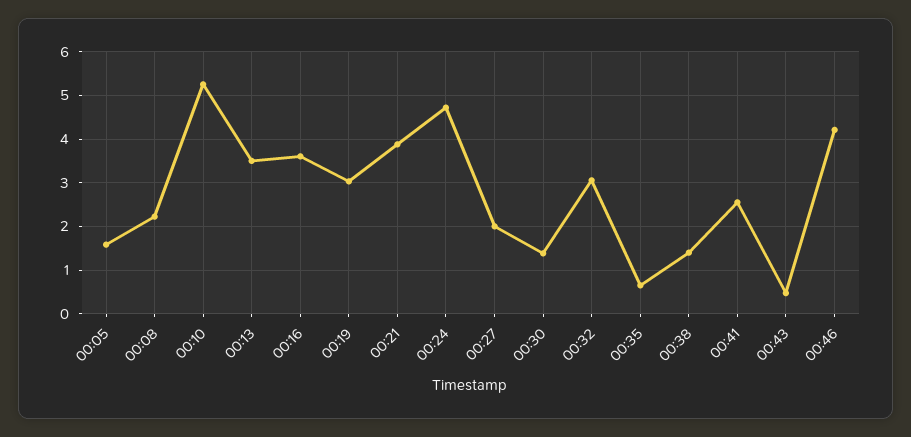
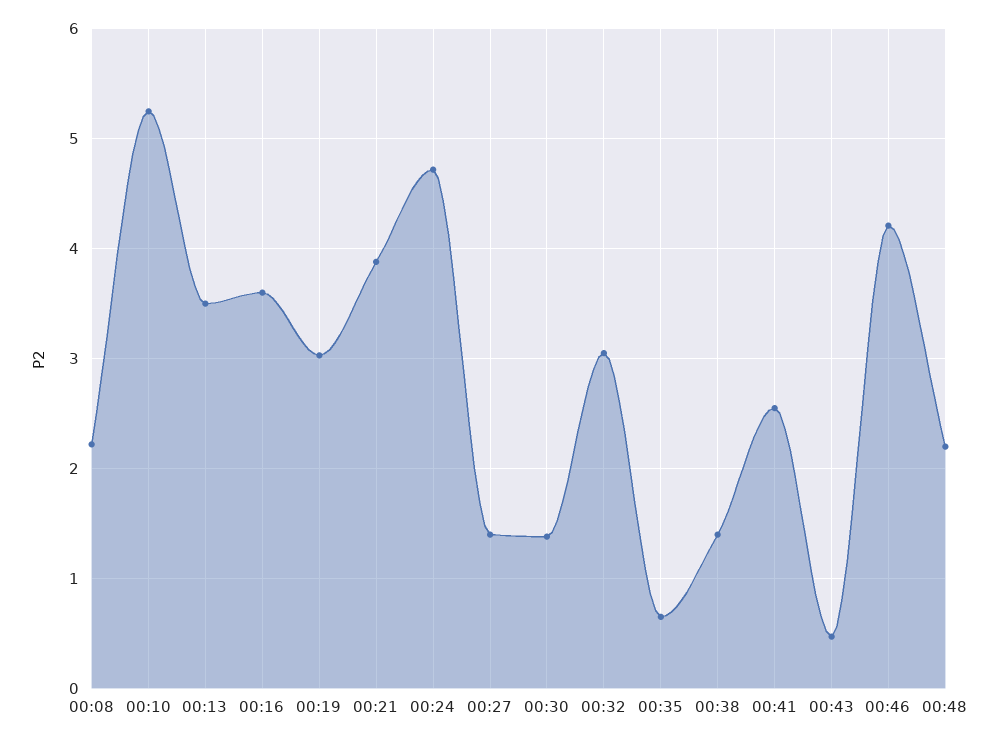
00:05: 1.6 -> none
00:27: 2 -> 1.4
00:48: none -> 2.2

